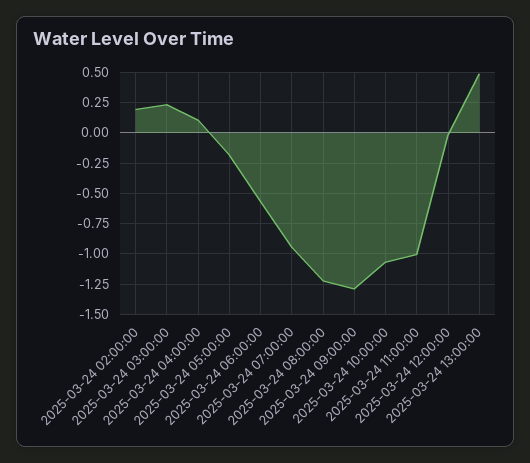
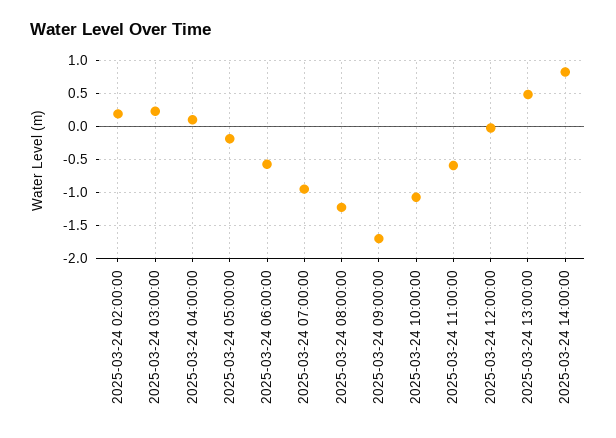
2025-03-24 09:00:00: -1.3 -> -1.7
2025-03-24 11:00:00: -1 -> -0.6
2025-03-24 14:00:00: none -> 0.8

